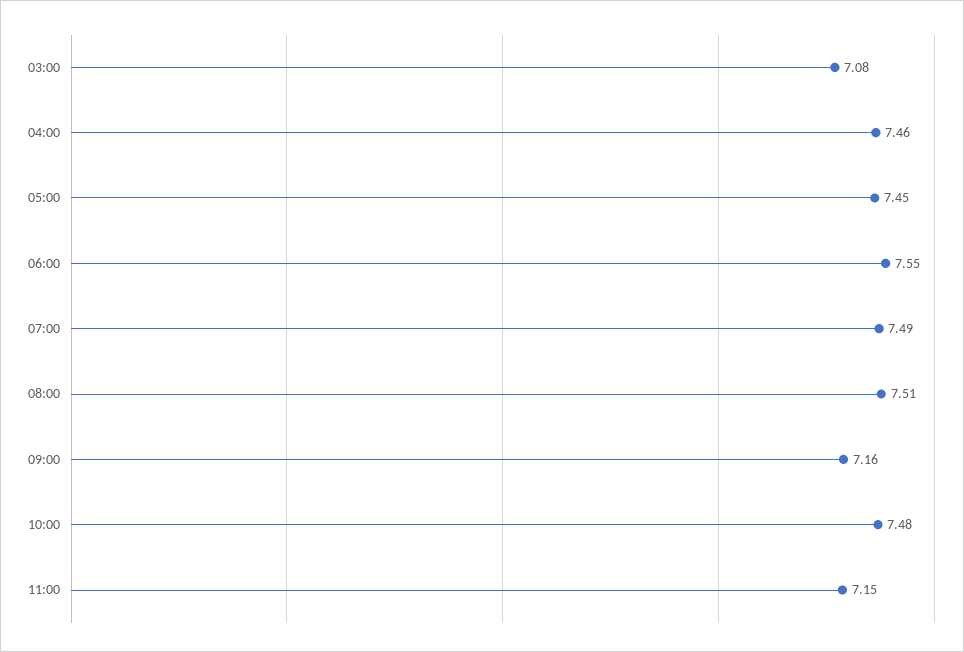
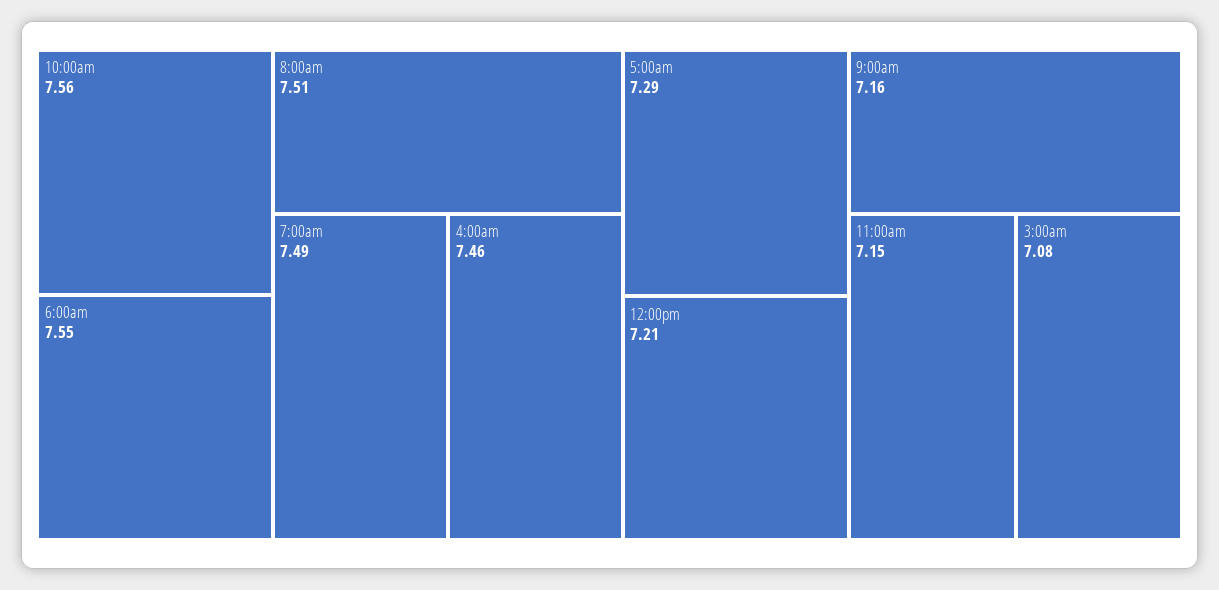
05:00: 7.45 -> 7.29
10:00: 7.48 -> 7.56
12:00pm: none -> 7.21

